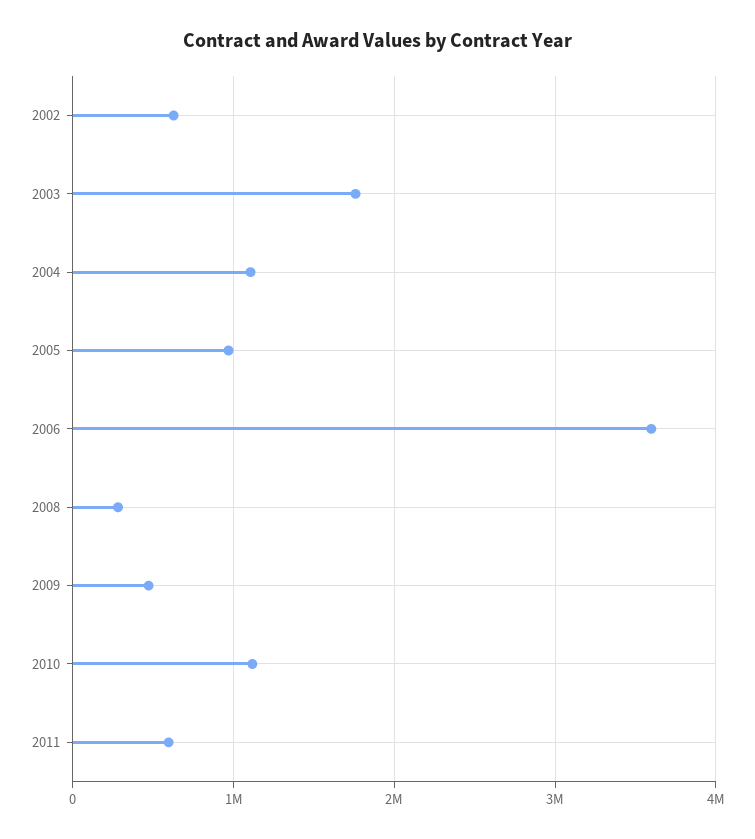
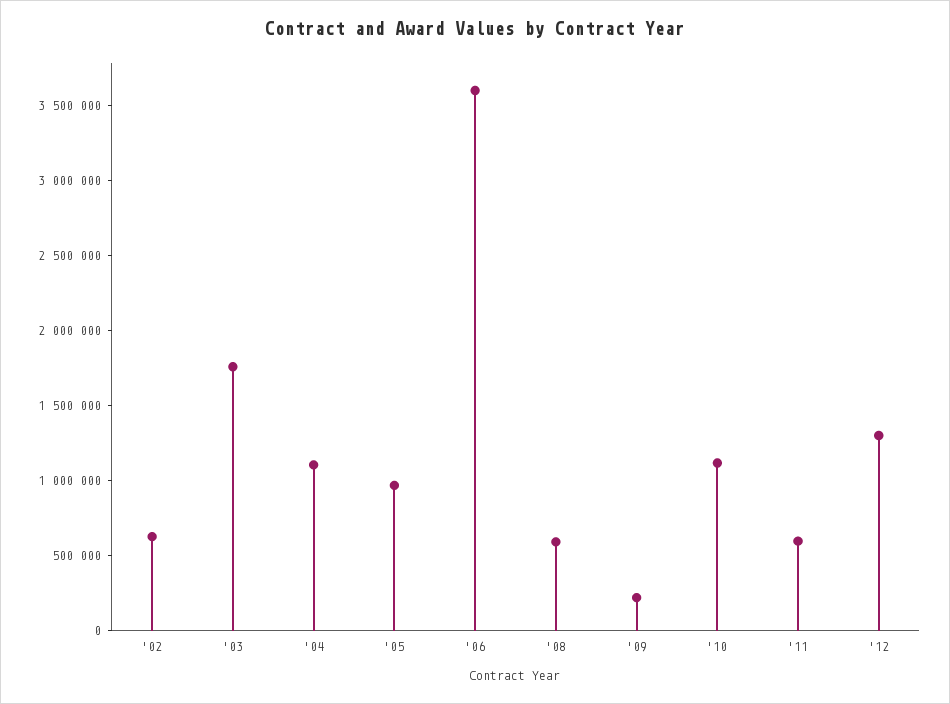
2008: 300000 -> 600000
2009: 500000 -> 200000
'12: none -> 1300000

